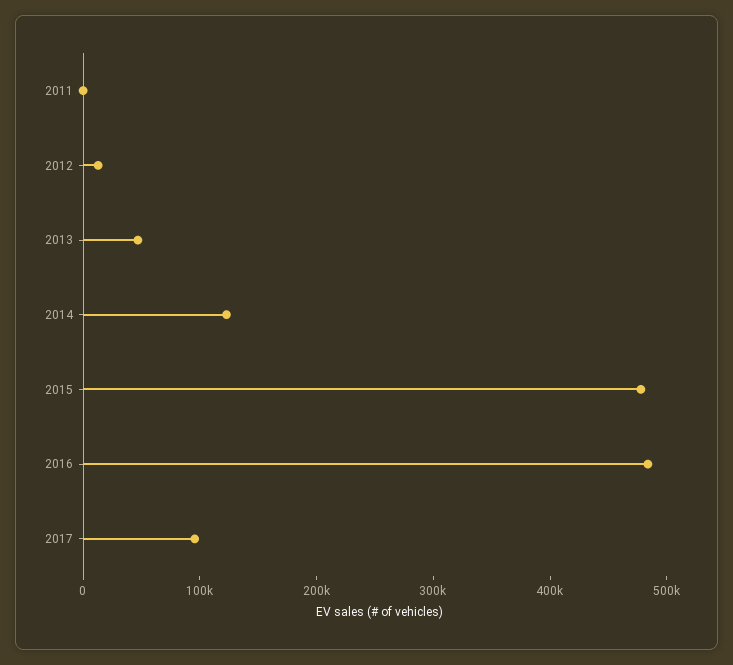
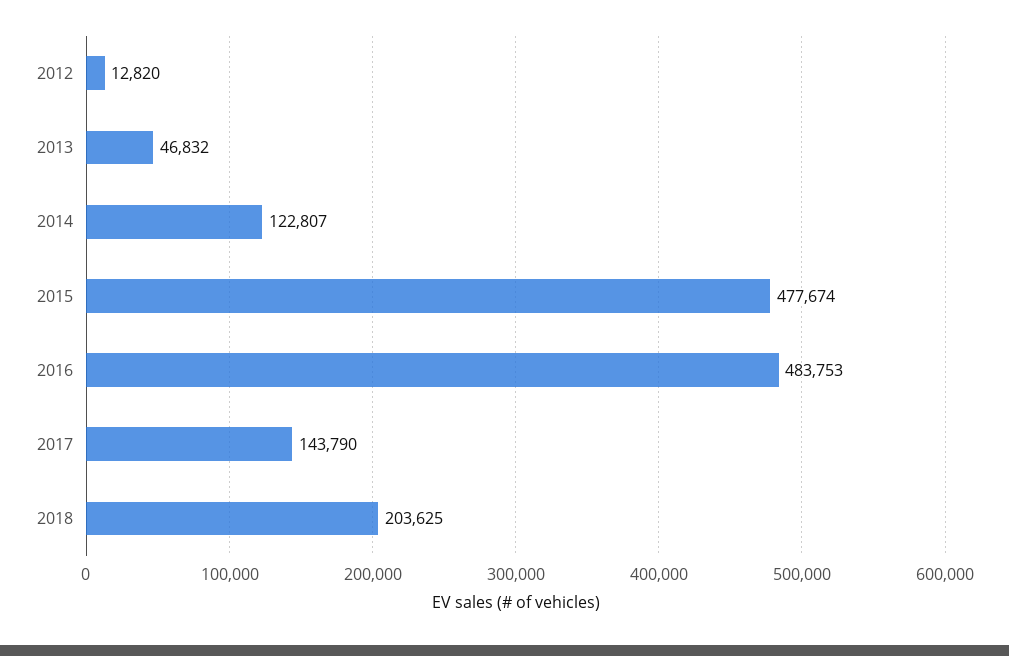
2011: 0 -> none
2017: 100000 -> 143790
2018: none -> 203625

